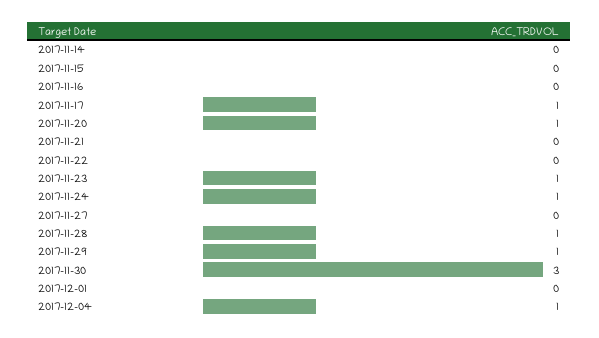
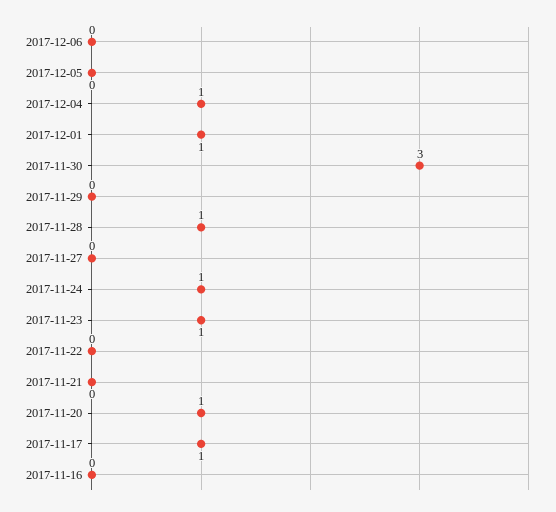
2017-11-14: 0 -> none
2017-11-15: 0 -> none
2017-11-29: 1 -> 0
2017-12-01: 0 -> 1
2017-12-06: none -> 0
2017-12-05: none -> 0

